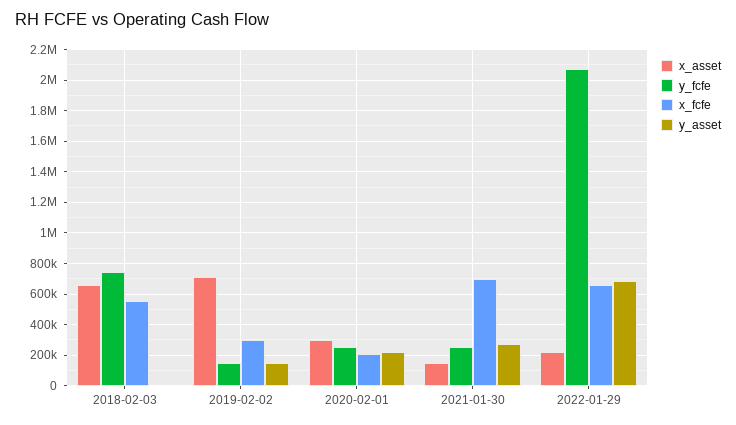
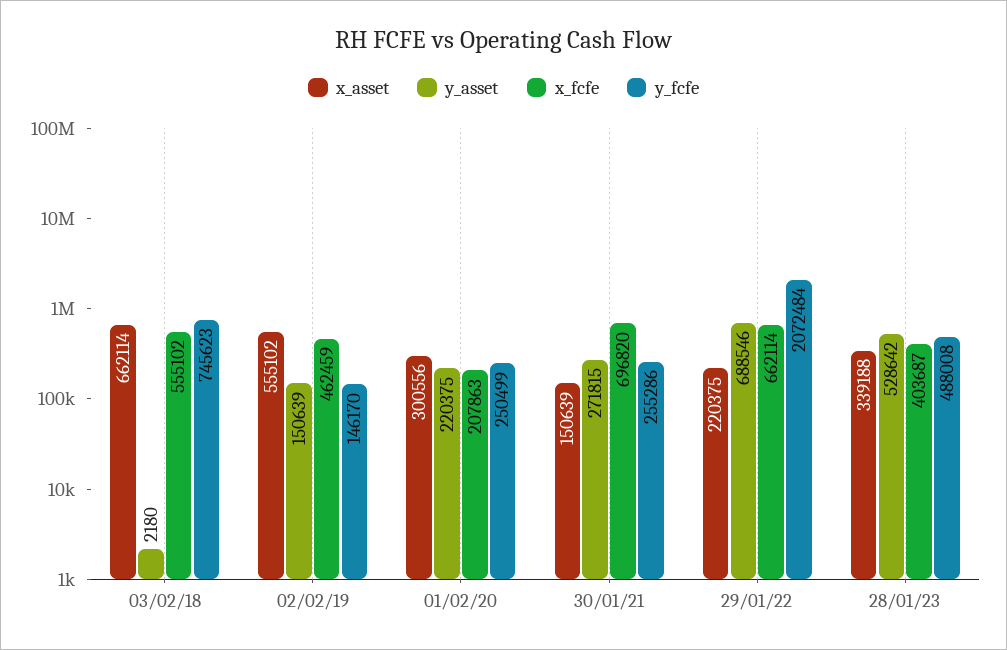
x_asset, 2019-02-02: 700000 -> 555102
x_fcfe, 2019-02-02: 300000 -> 462459
x_asset, 28/01/23: none -> 339188
y_asset, 28/01/23: none -> 528642
x_fcfe, 28/01/23: none -> 403687
y_fcfe, 28/01/23: none -> 488008

